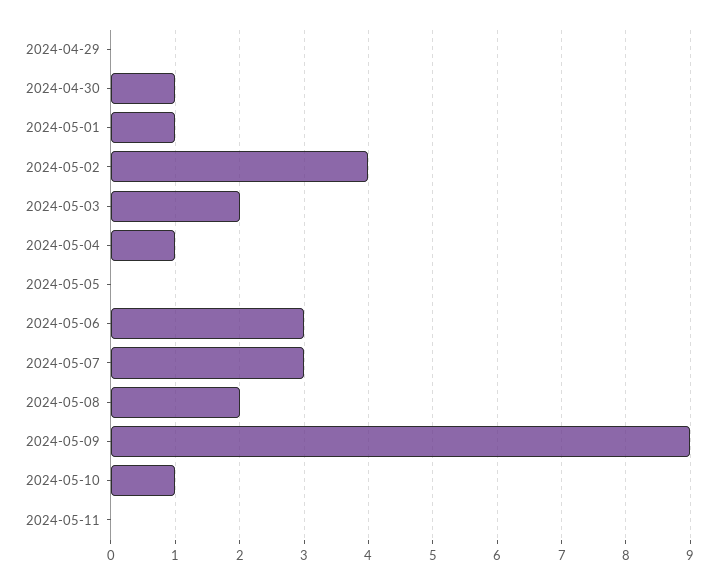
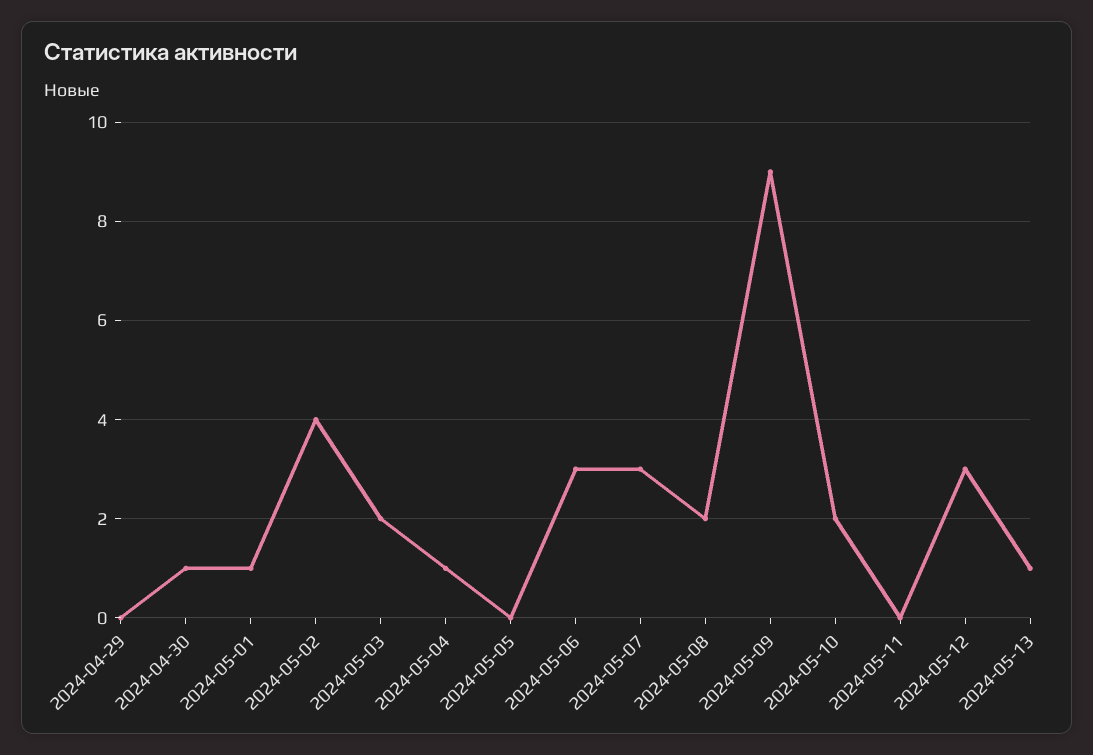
2024-05-10: 1 -> 2
2024-05-12: none -> 3
2024-05-13: none -> 1

